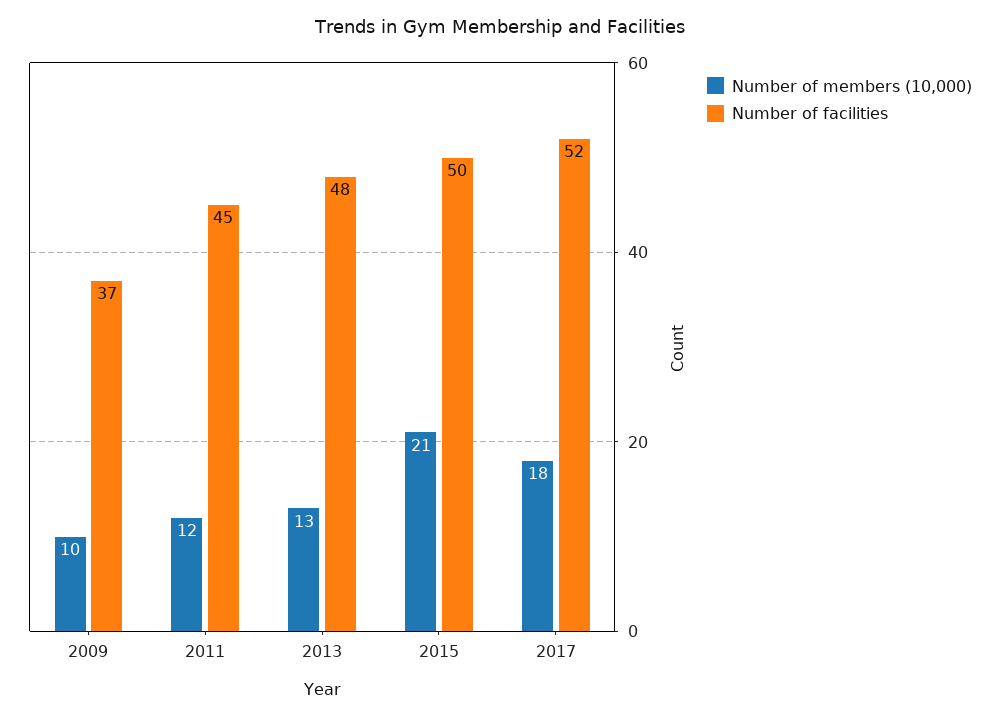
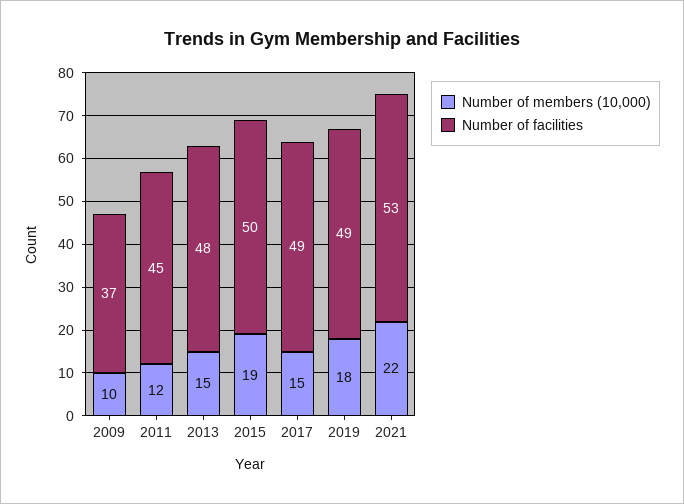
Number of members (10,000), 2013: 13 -> 15
Number of members (10,000), 2015: 21 -> 19
Number of members (10,000), 2017: 18 -> 15
Number of facilities, 2017: 52 -> 49
Number of members (10,000), 2019: none -> 18
Number of facilities, 2019: none -> 49
Number of members (10,000), 2021: none -> 22
Number of facilities, 2021: none -> 53

